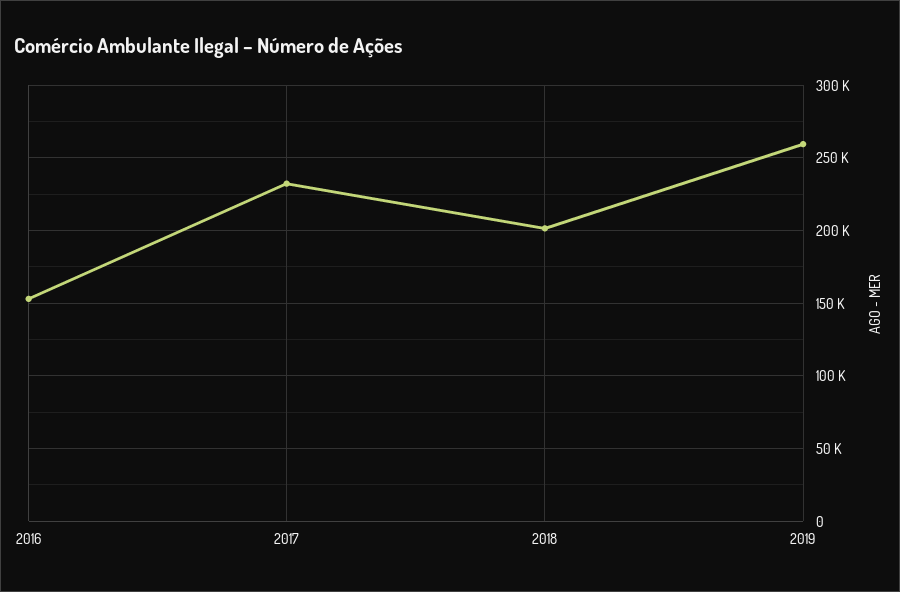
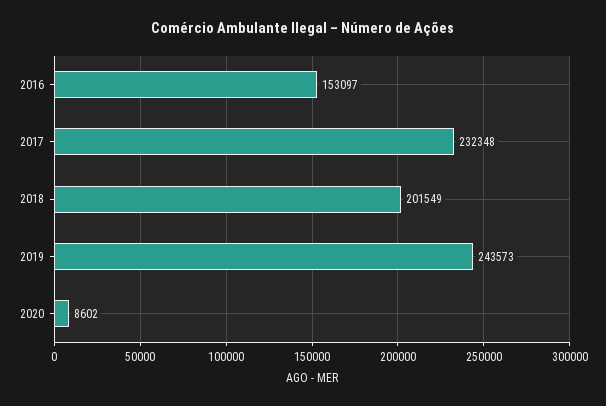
2019: 260000 -> 243573
2020: none -> 8602

